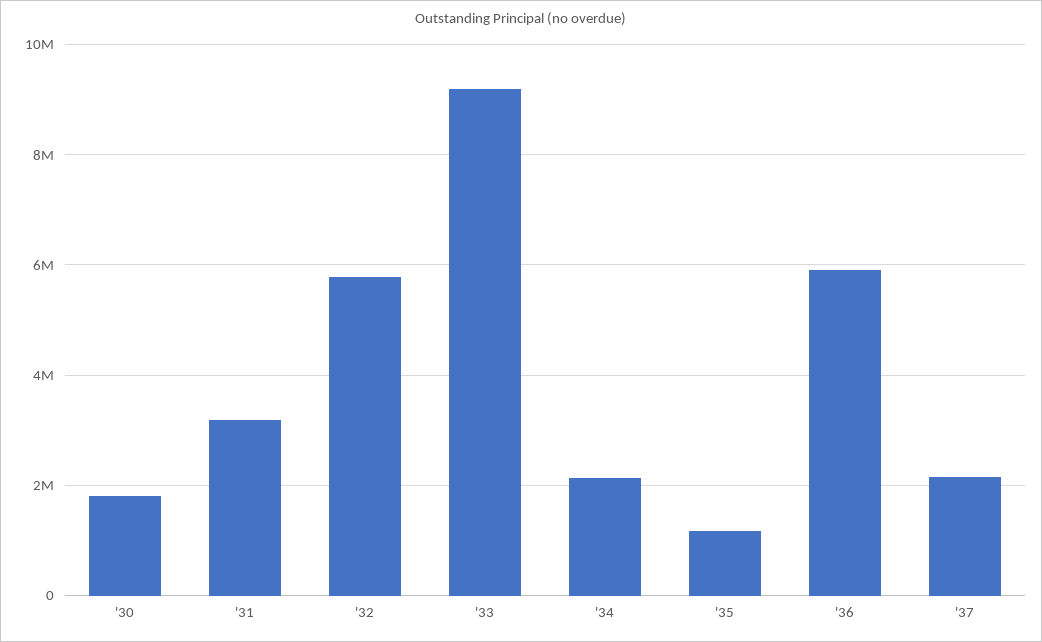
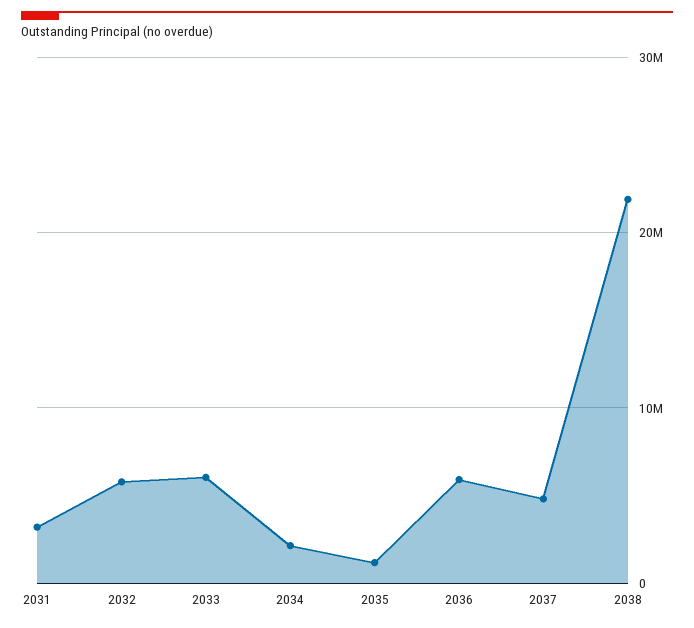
'30: 1800000 -> none
'33: 9200000 -> 6000000
'37: 2200000 -> 5000000
2038: none -> 22000000

